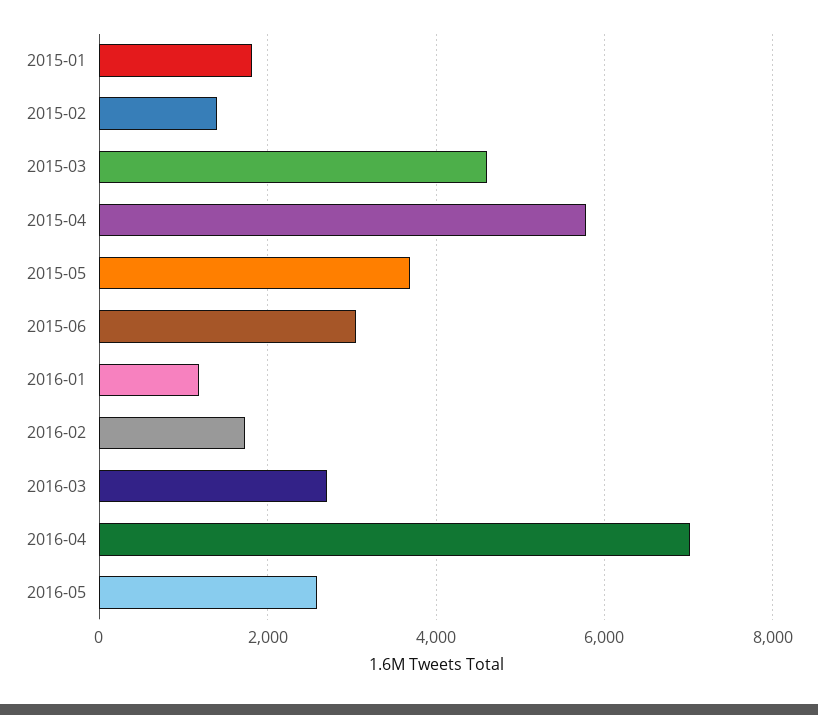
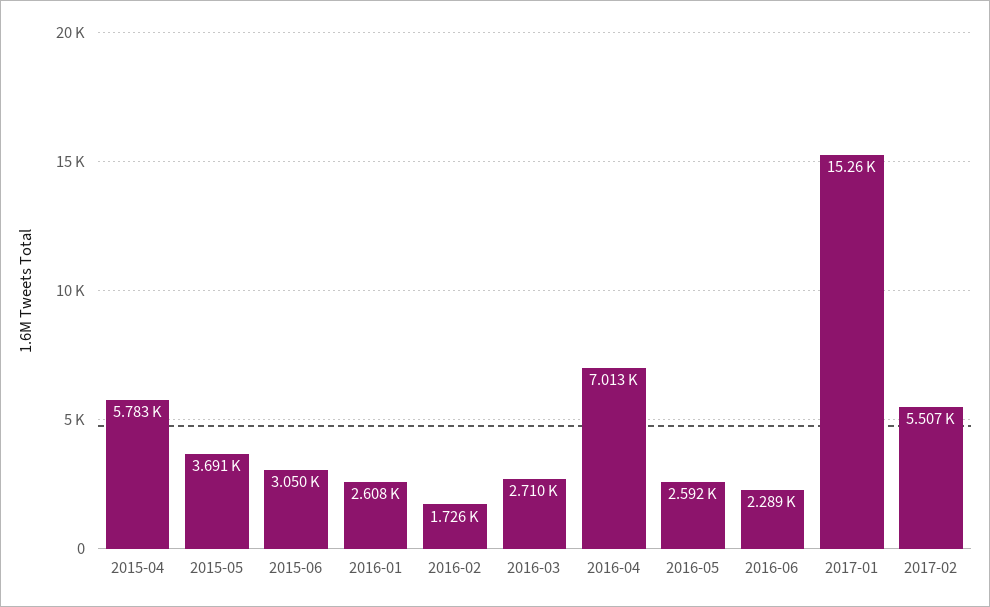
2015-01: 1800 -> none
2015-02: 1400 -> none
2015-03: 4600 -> none
2016-01: 1200 -> 2608
2016-06: none -> 2289
2017-01: none -> 15260
2017-02: none -> 5507

